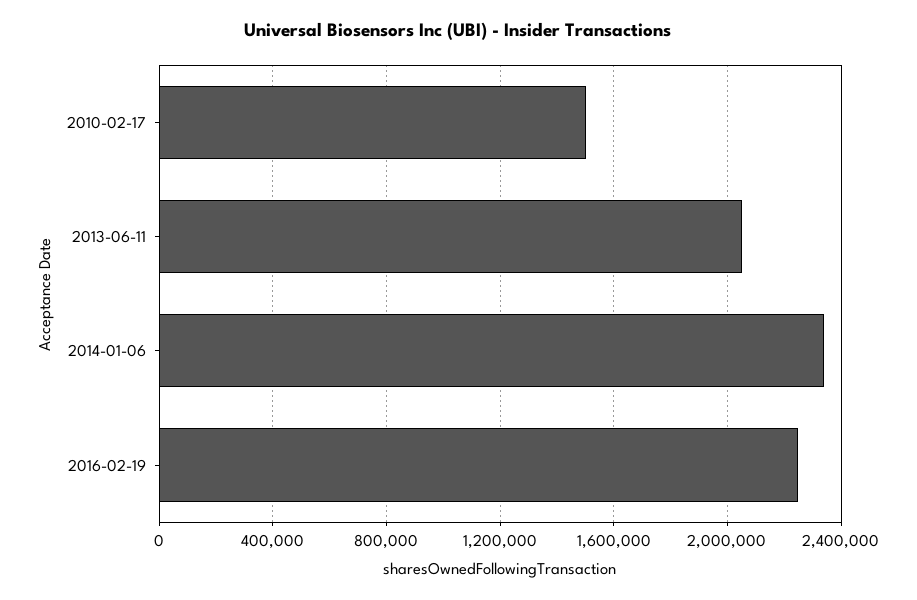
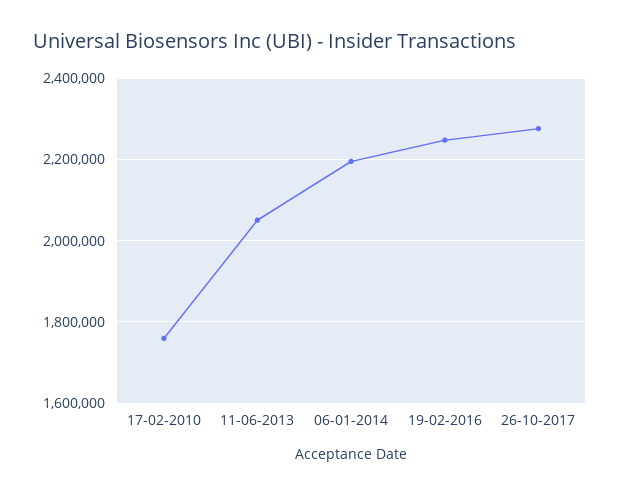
2010-02-17: 1500000 -> 1760000
2014-01-06: 2350000 -> 2200000
26-10-2017: none -> 2280000

